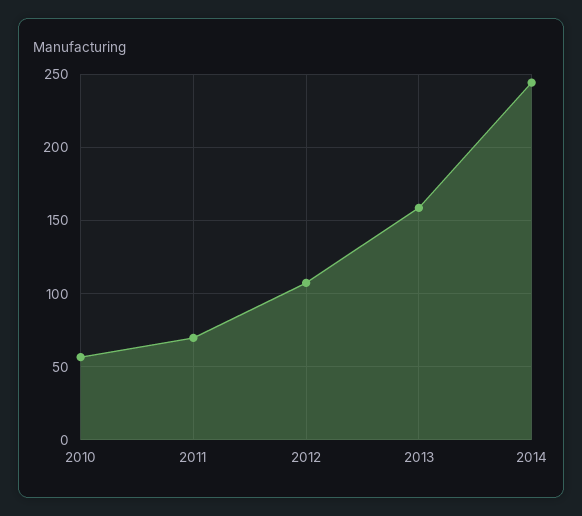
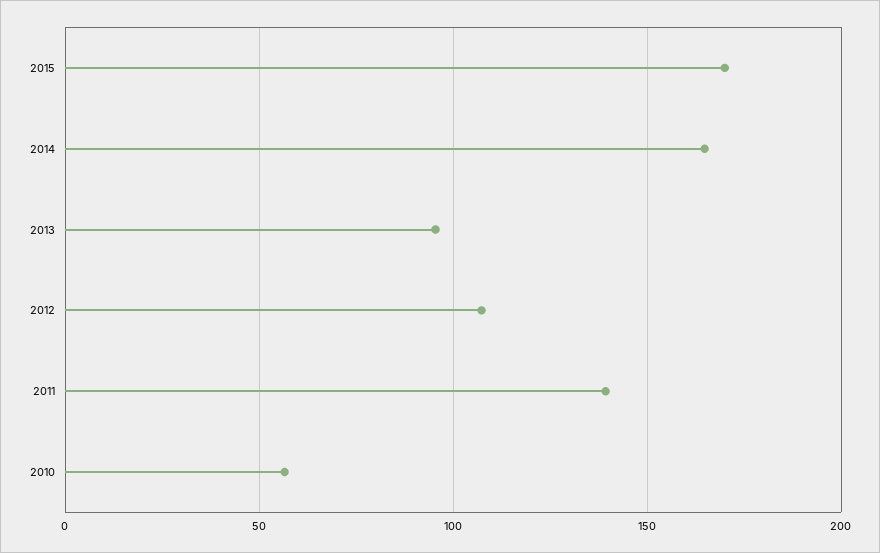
2011: 70 -> 140
2013: 160 -> 95
2014: 245 -> 165
2015: none -> 170

